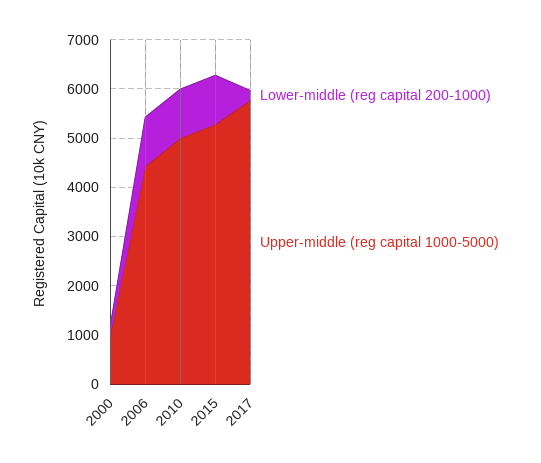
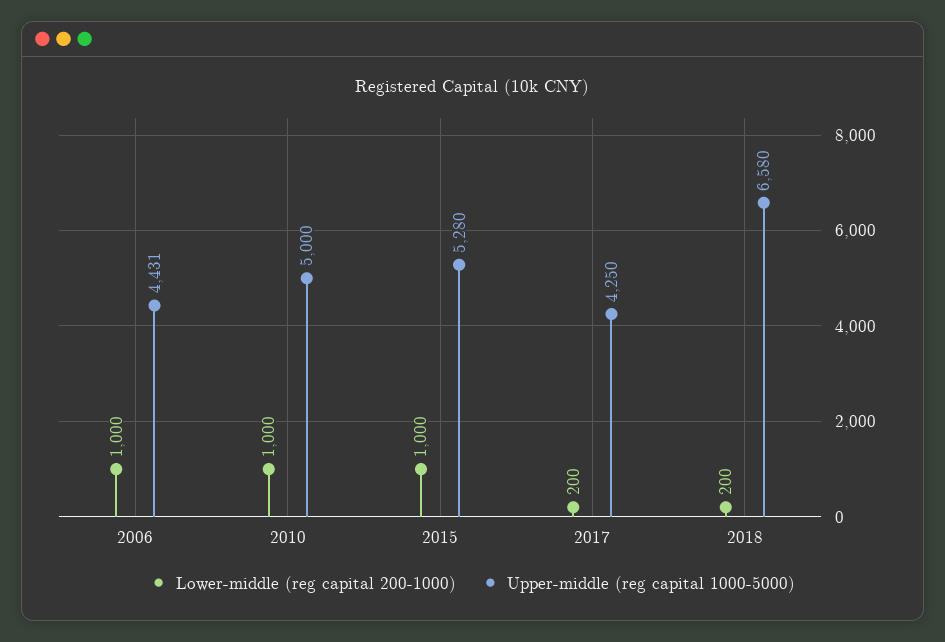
Lower-middle (reg capital 200-1000), 2000: 200 -> none
Upper-middle (reg capital 1000-5000), 2000: 1000 -> none
Upper-middle (reg capital 1000-5000), 2017: 5800 -> 4250
Lower-middle (reg capital 200-1000), 2018: none -> 200
Upper-middle (reg capital 1000-5000), 2018: none -> 6580

